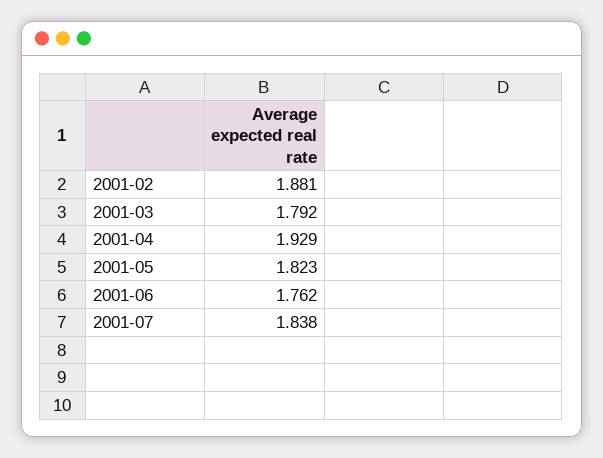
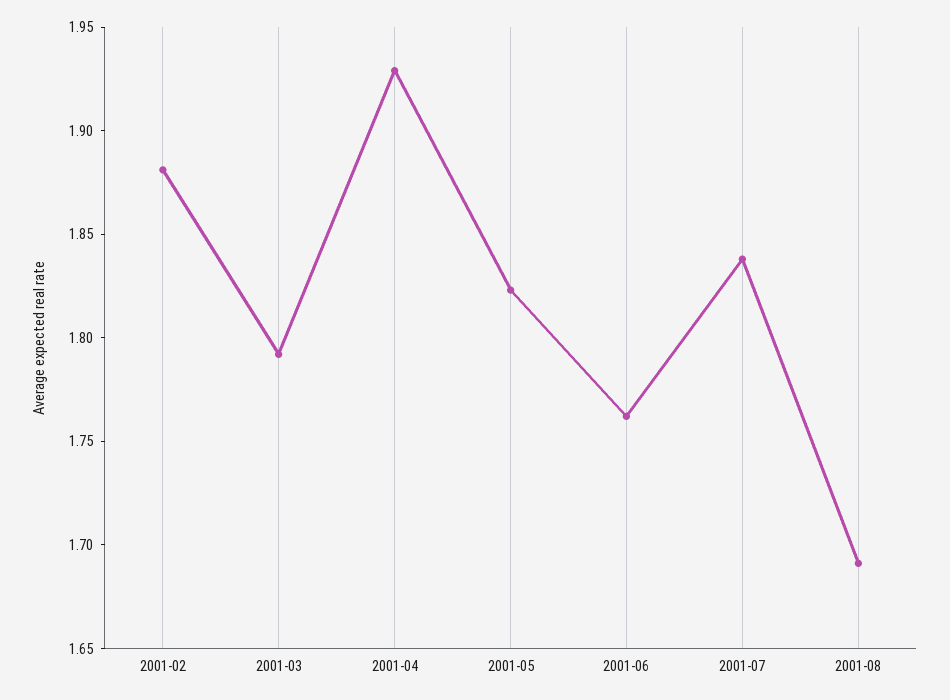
2001-08: none -> 1.69

